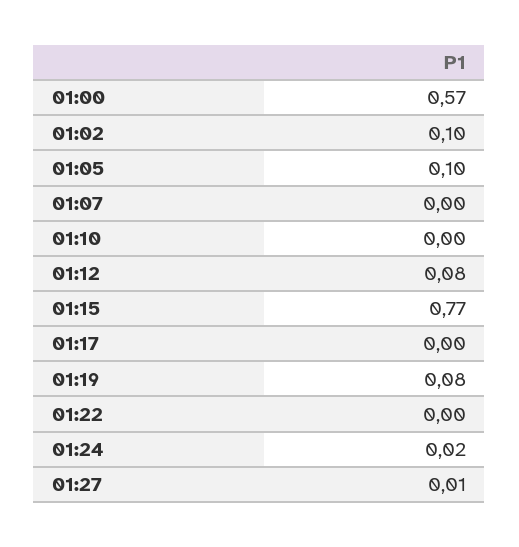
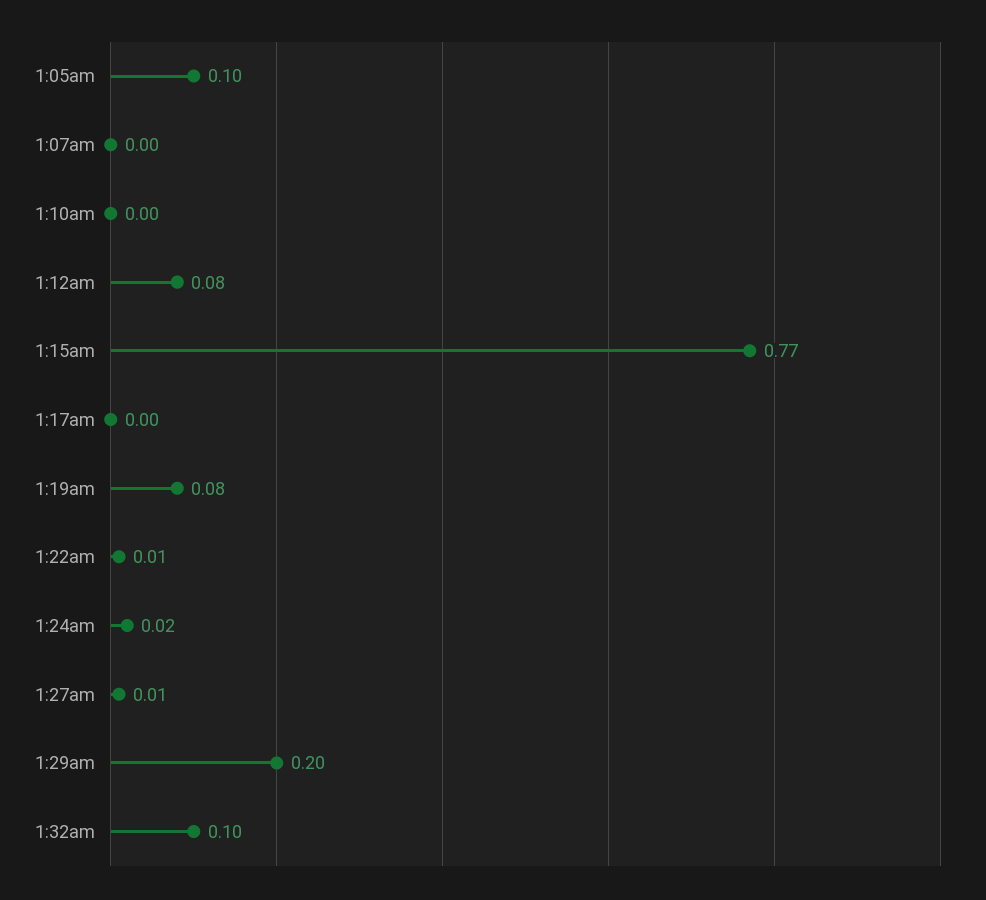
01:00: 0.57 -> none
01:02: 0.1 -> none
01:22: 0 -> 0.01
1:29am: none -> 0.2
1:32am: none -> 0.1

